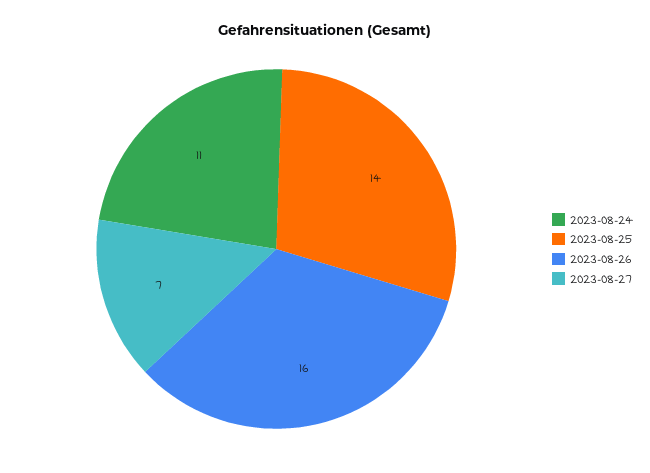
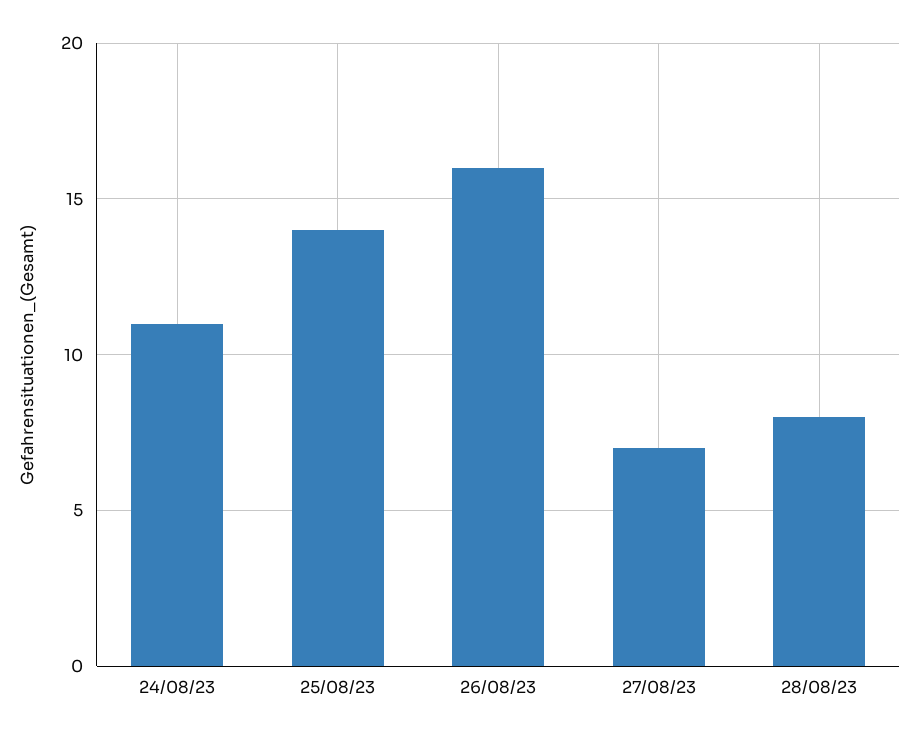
28/08/23: none -> 8

